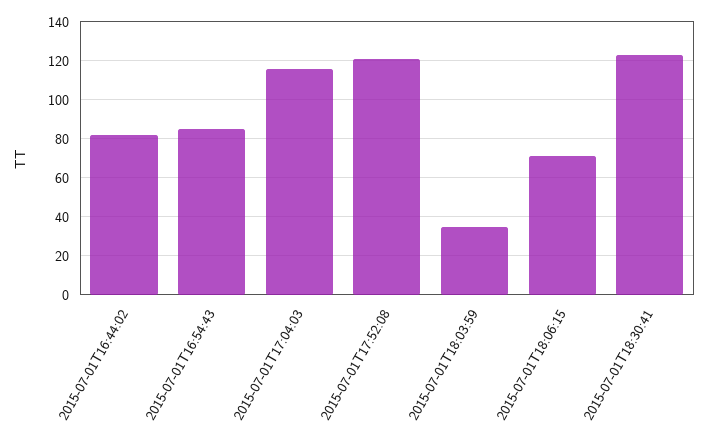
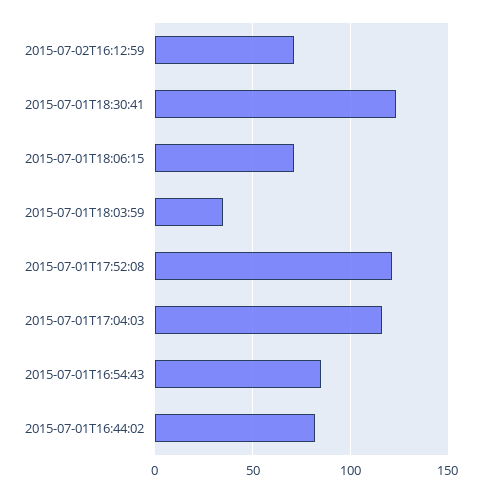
2015-07-02T16:12:59: none -> 70

